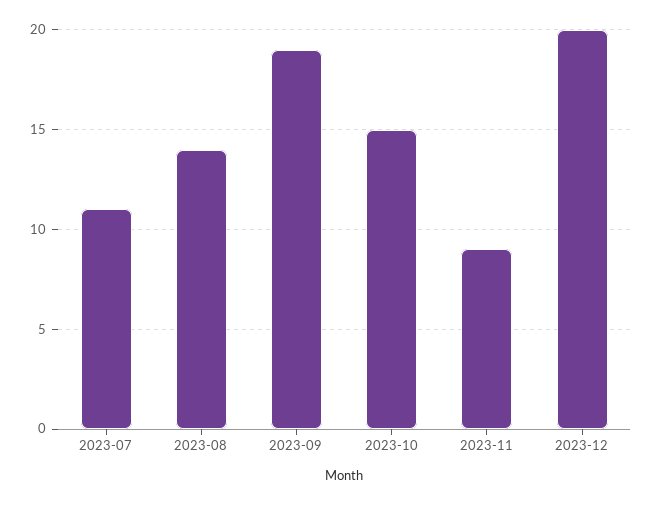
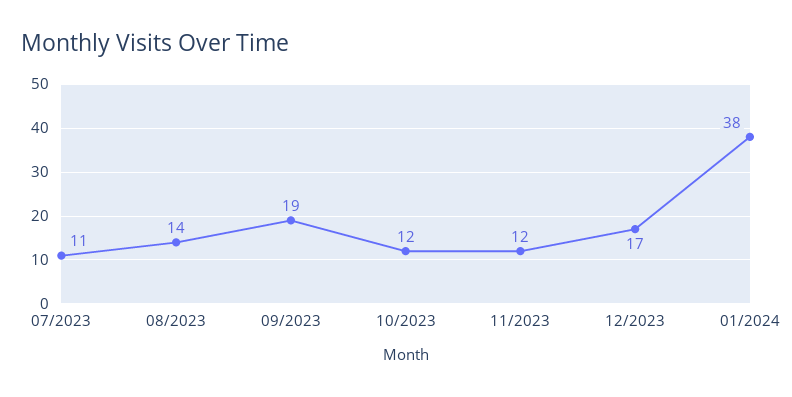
2023-10: 15 -> 12
2023-11: 9 -> 12
2023-12: 20 -> 17
01/2024: none -> 38

